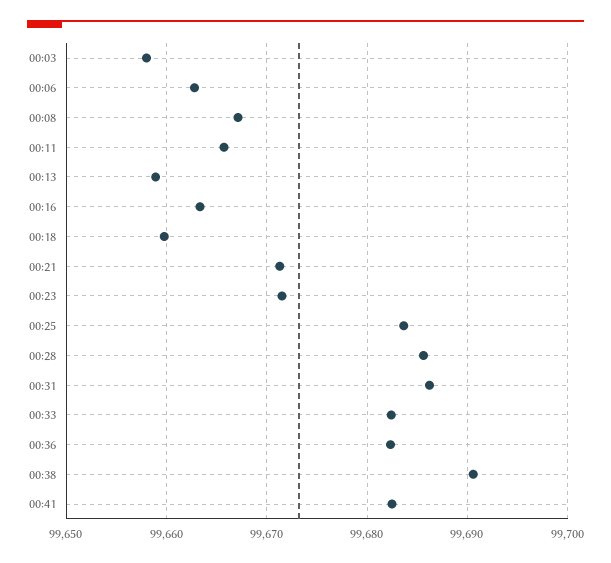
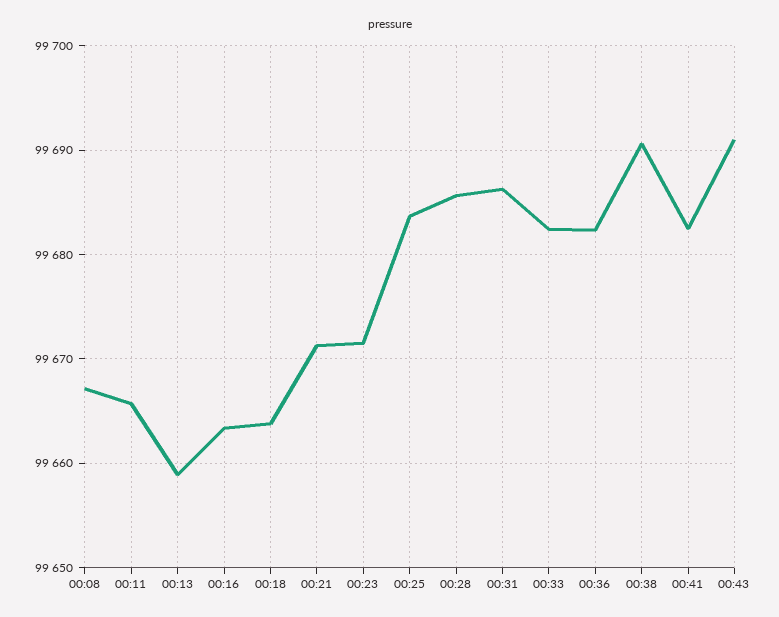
00:03: 99658 -> none
00:06: 99663 -> none
00:18: 99660 -> 99664
00:43: none -> 99691

